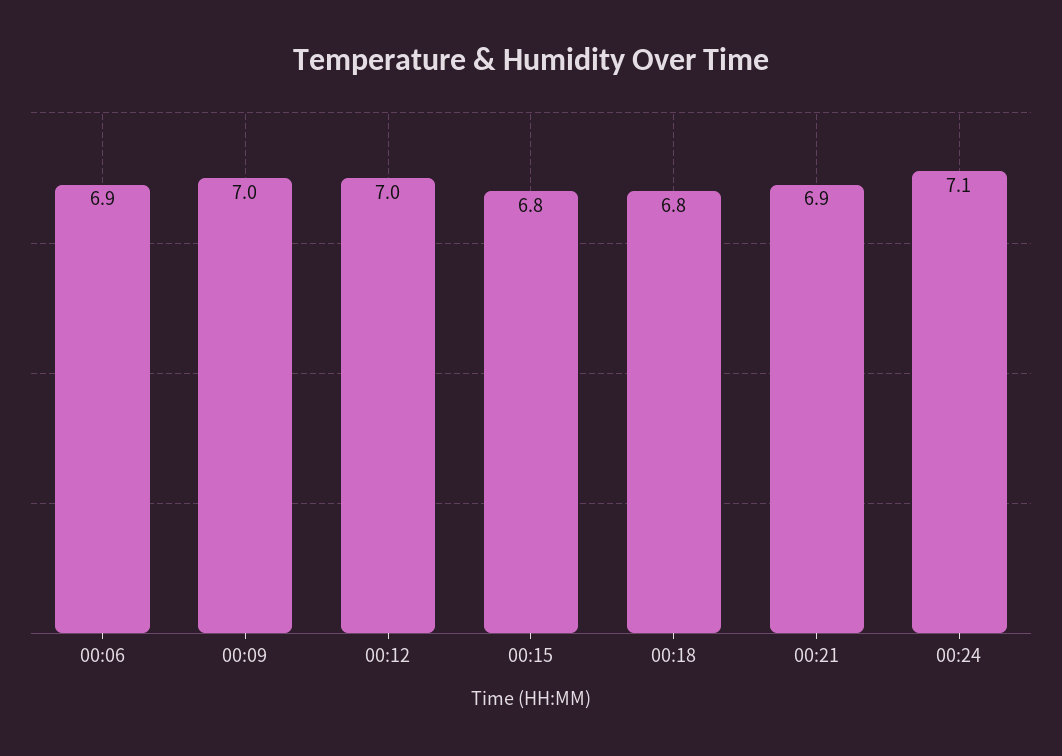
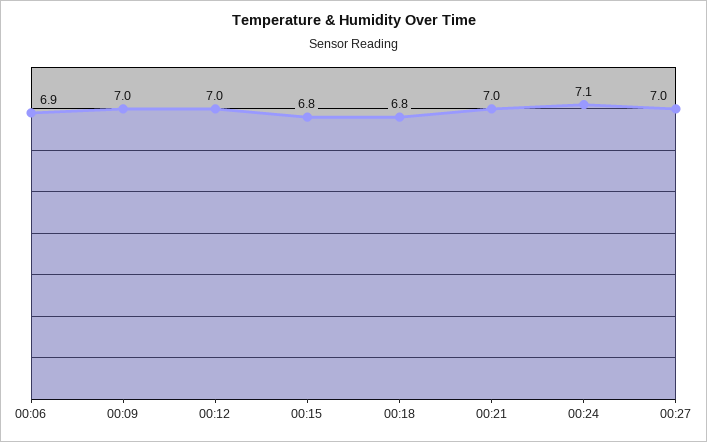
00:21: 6.9 -> 7
00:27: none -> 7

